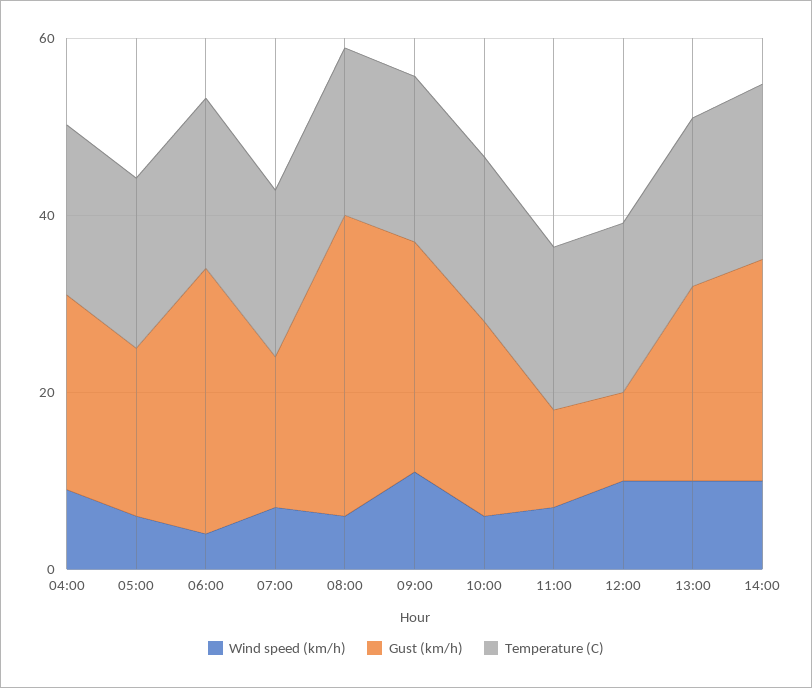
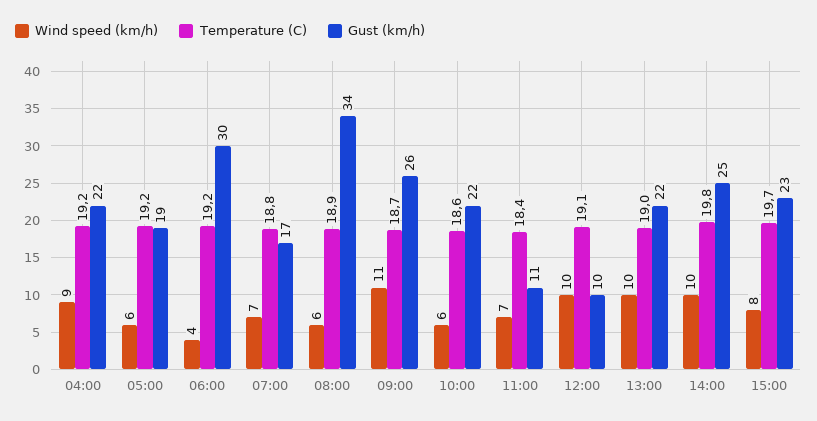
Wind speed (km/h), 15:00: none -> 8
Temperature (C), 15:00: none -> 19.7
Gust (km/h), 15:00: none -> 23

